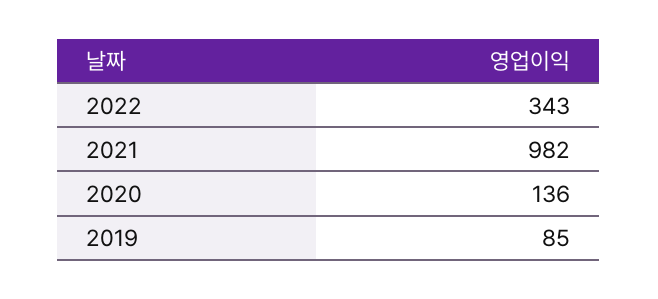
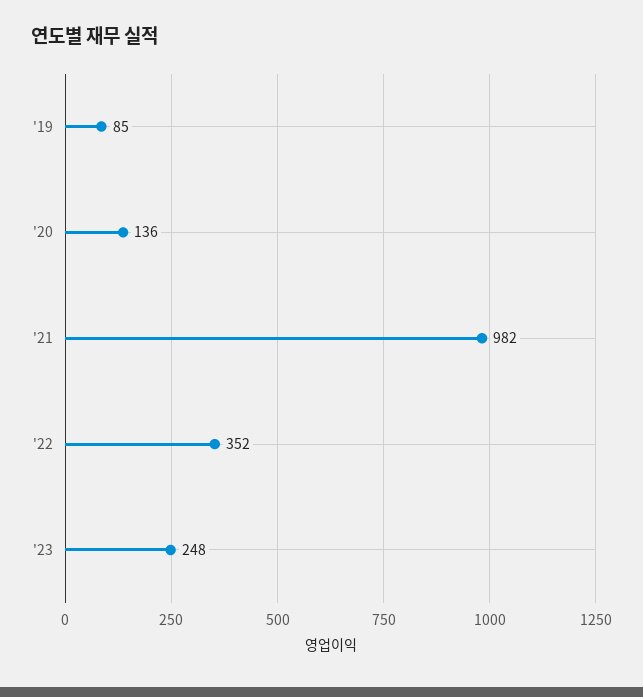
2022: 343 -> 352
'23: none -> 248

